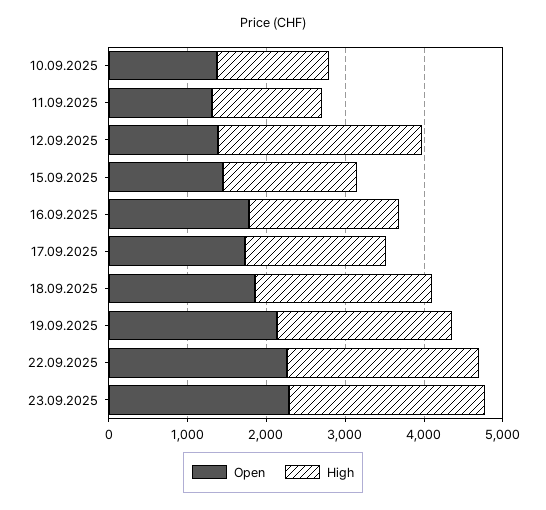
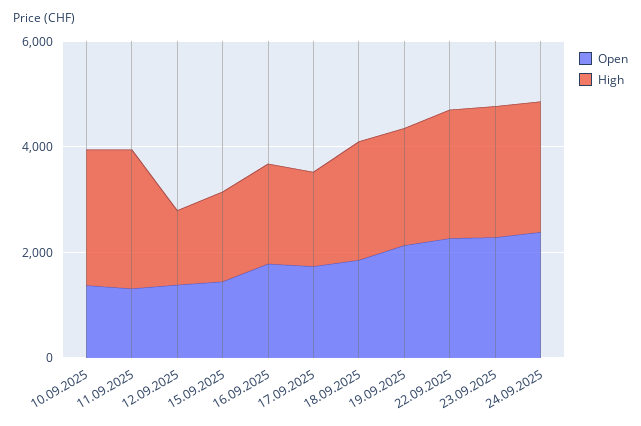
High, 10.09.2025: 1400 -> 2500
High, 11.09.2025: 1400 -> 2500
High, 12.09.2025: 2600 -> 1500
Open, 24.09.2025: none -> 2500
High, 24.09.2025: none -> 2500

